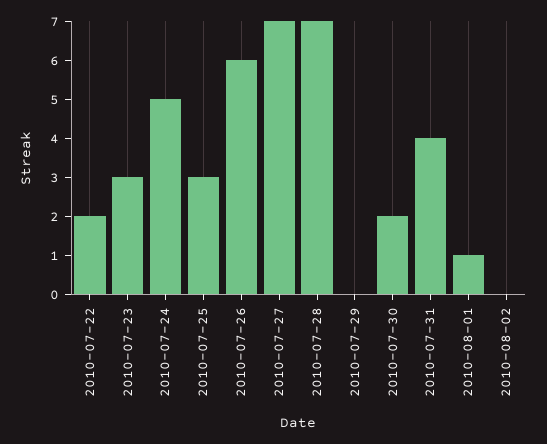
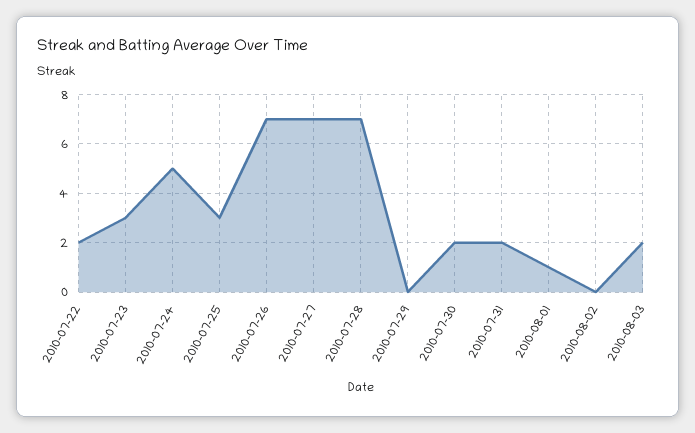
2010-07-26: 6 -> 7
2010-07-31: 4 -> 2
2010-08-03: none -> 2

